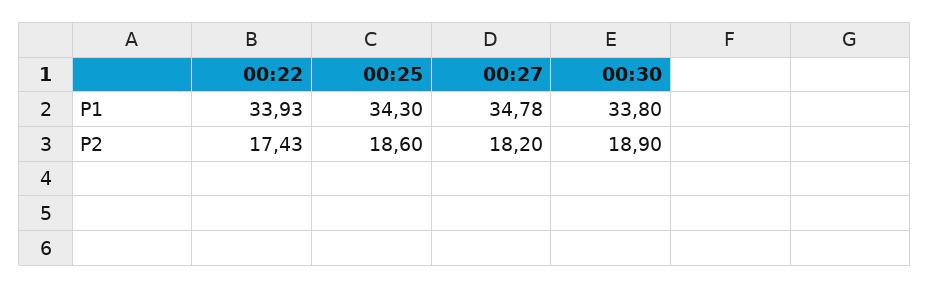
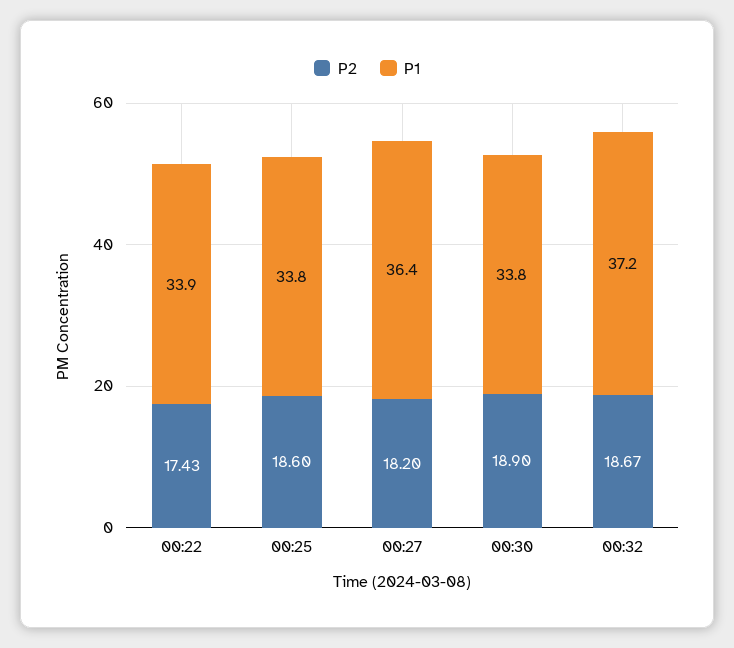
P1, 00:25: 34.3 -> 33.8
P1, 00:27: 34.78 -> 36.4
P2, 00:32: none -> 18.67
P1, 00:32: none -> 37.2

